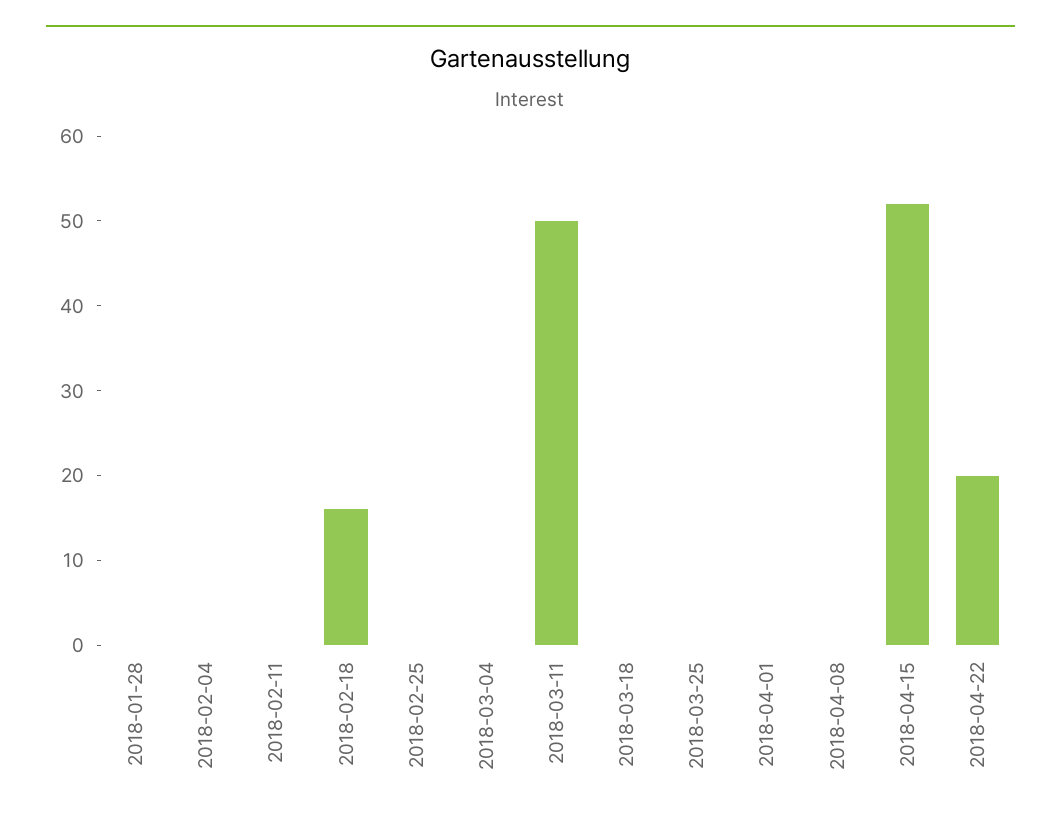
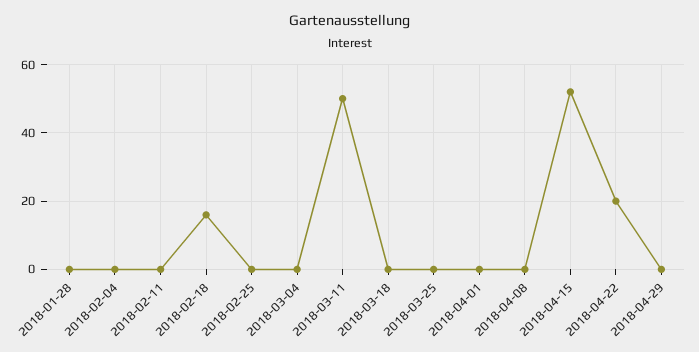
2018-04-29: none -> 0

